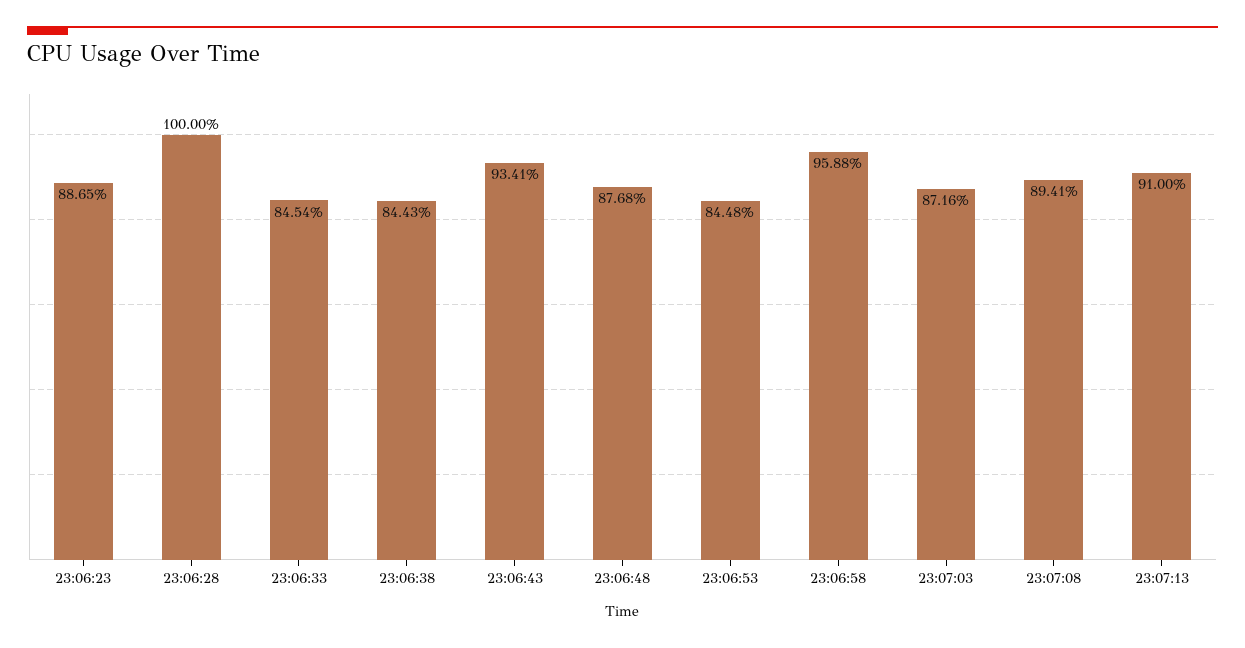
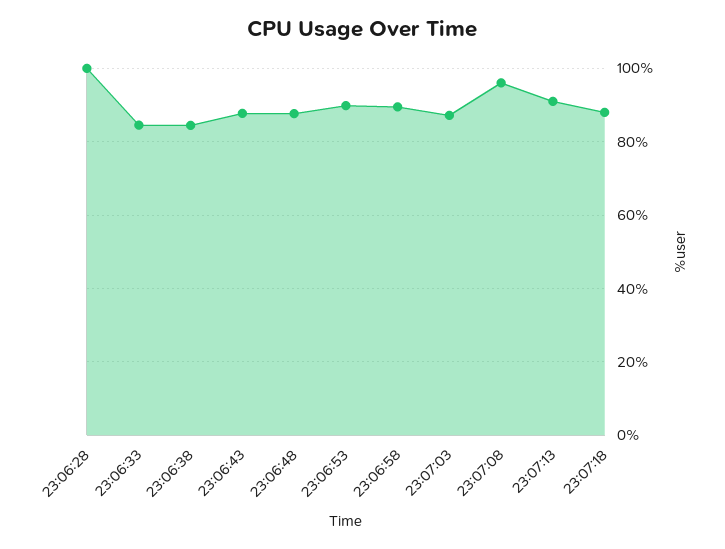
23:06:23: 88.65 -> none
23:06:43: 93.41 -> 88
23:06:53: 84.48 -> 90
23:06:58: 95.88 -> 90
23:07:08: 89.41 -> 96
23:07:18: none -> 88

